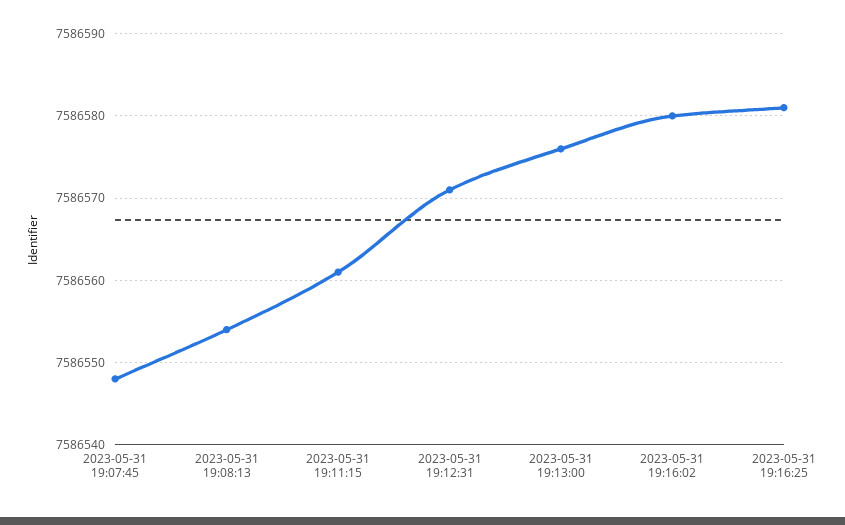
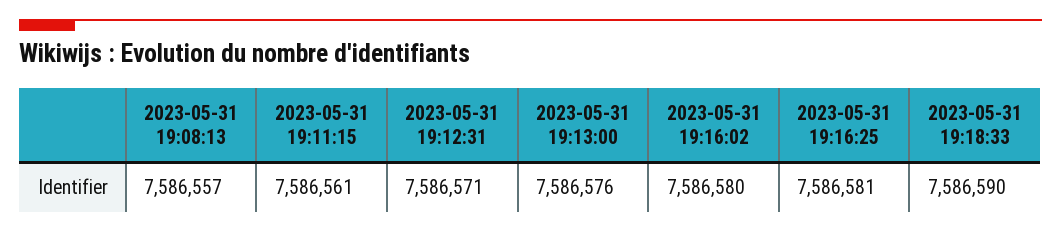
2023-05-31 19:07:45: 7586548 -> none
2023-05-31 19:08:13: 7586554 -> 7586557
2023-05-31 19:18:33: none -> 7586590

